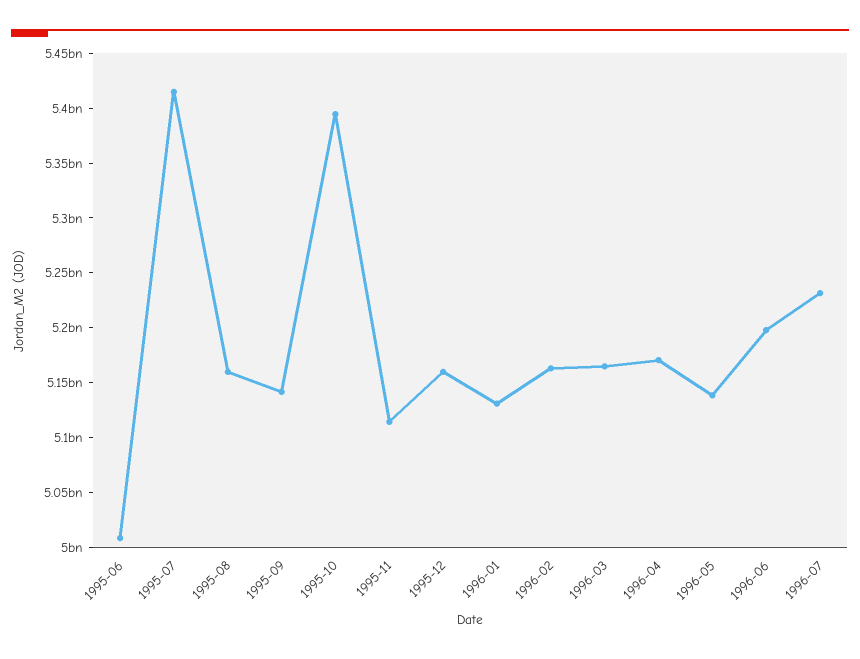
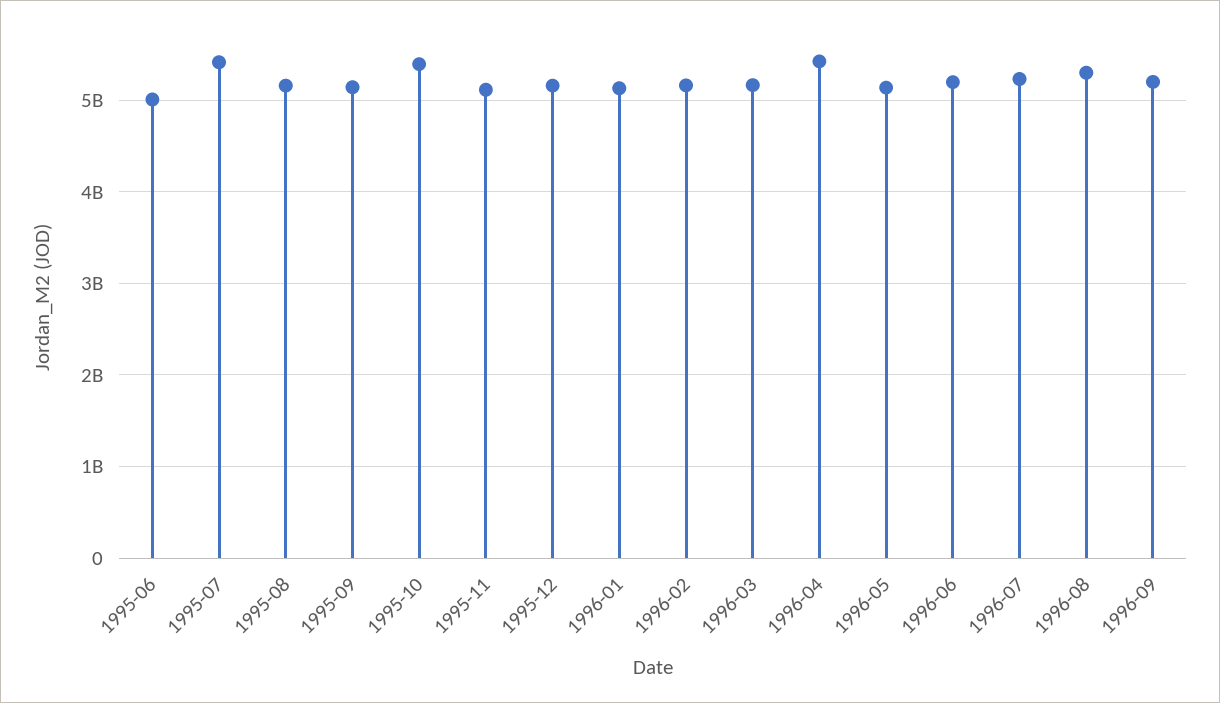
1996-04: 5170000000 -> 5400000000
1996-08: none -> 5300000000
1996-09: none -> 5200000000

